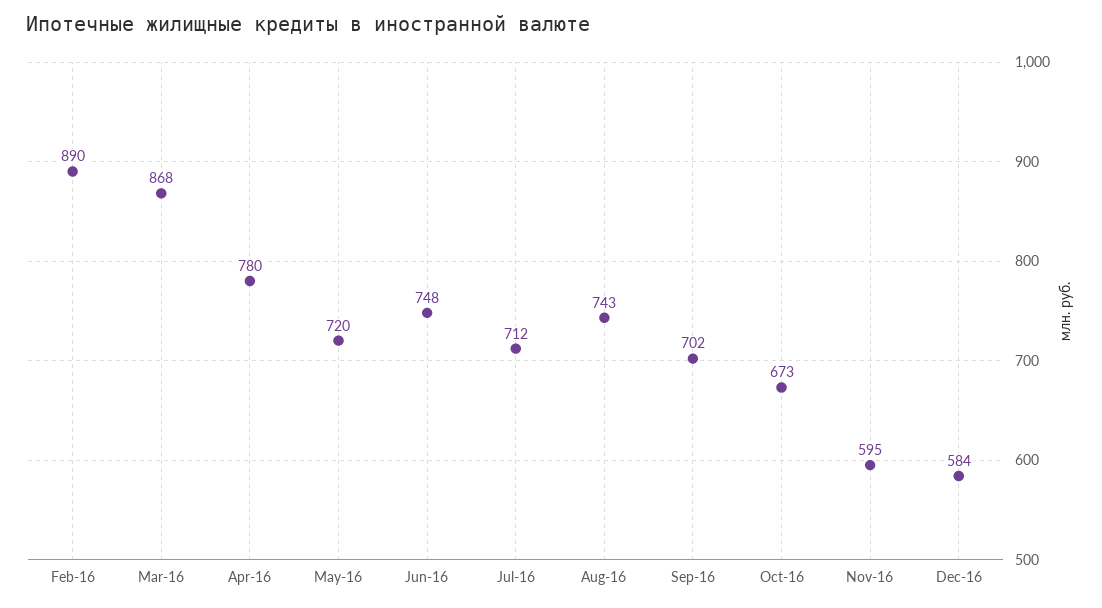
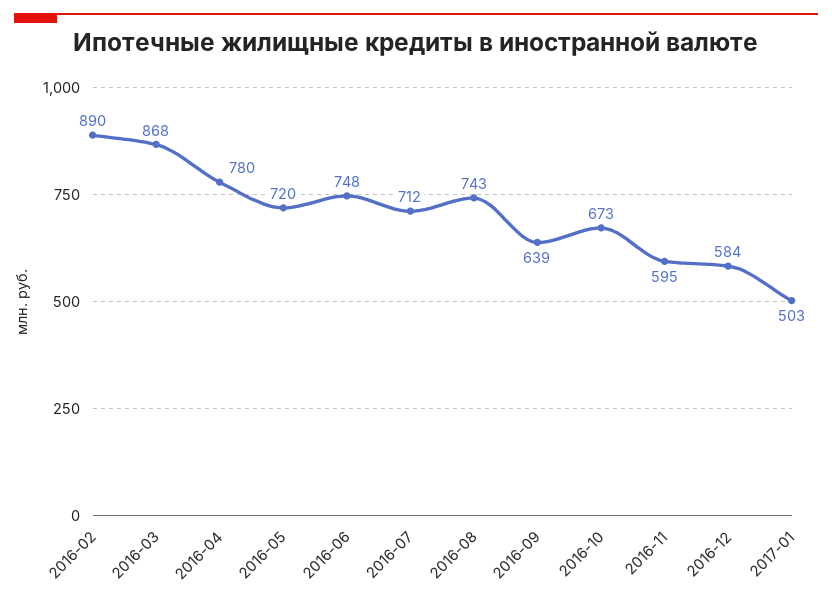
Sep-16: 702 -> 639
2017-01: none -> 503

